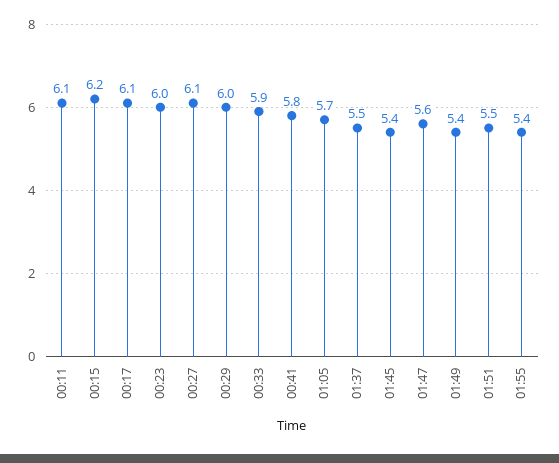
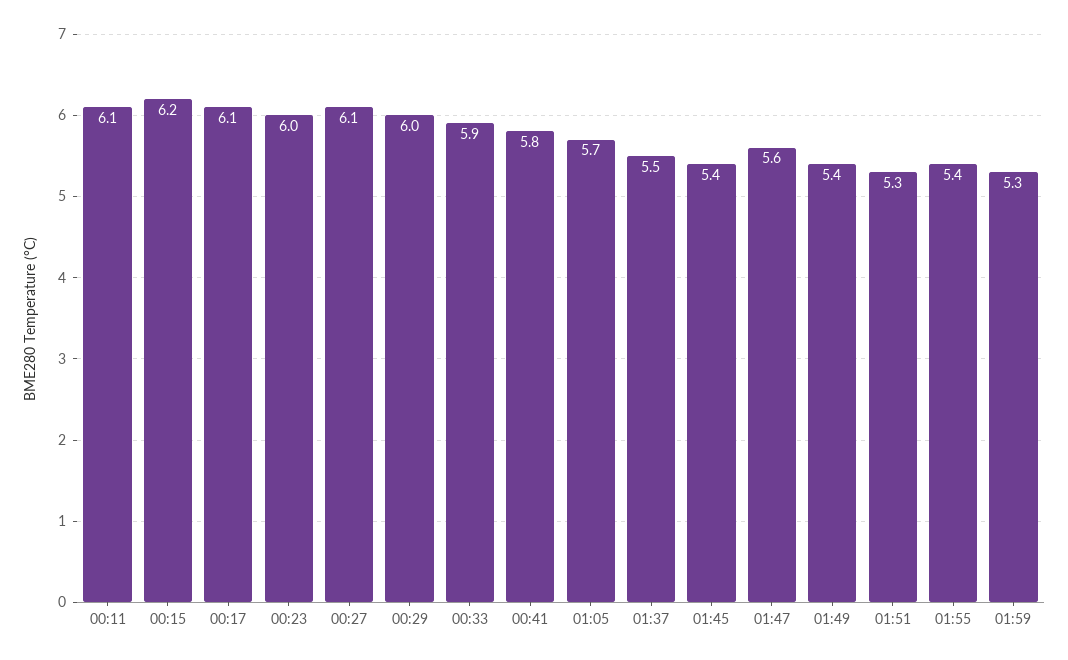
01:51: 5.5 -> 5.3
01:59: none -> 5.3

